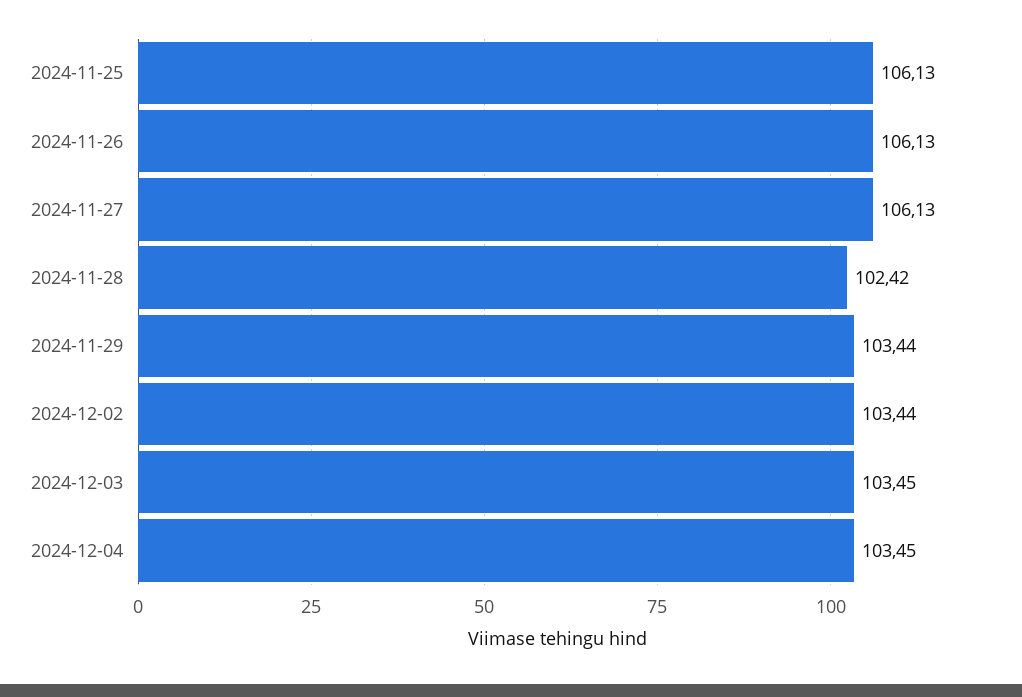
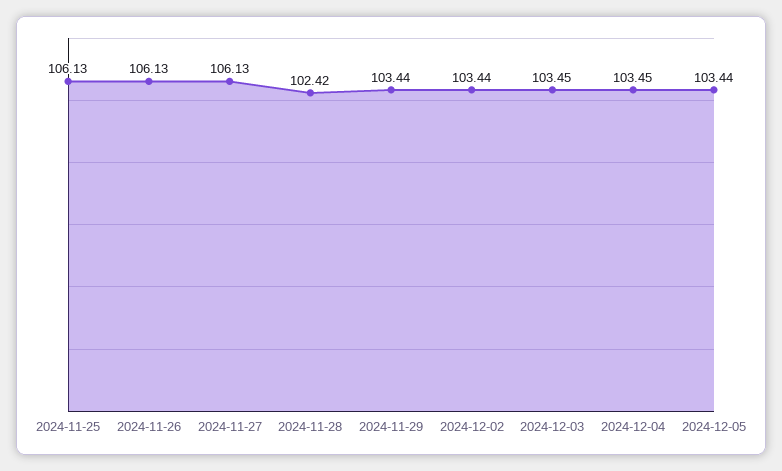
2024-12-05: none -> 103.44

